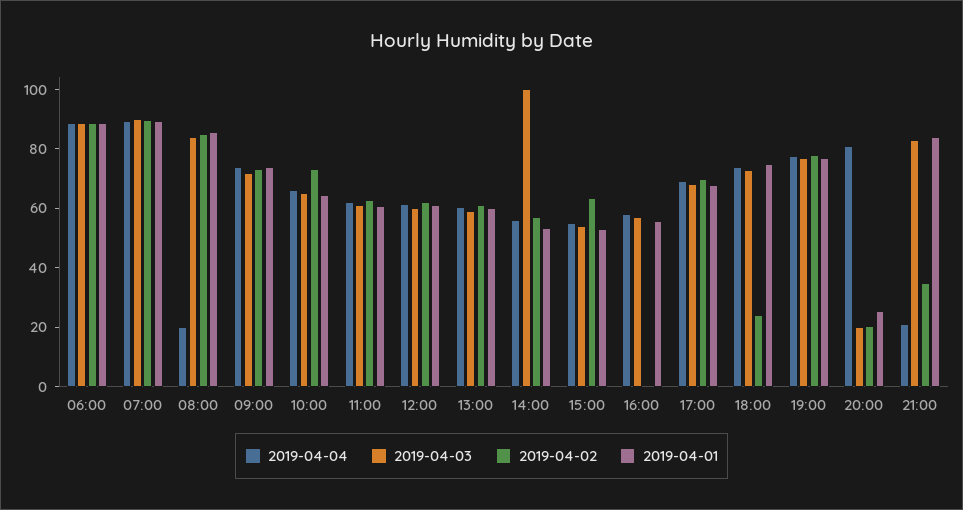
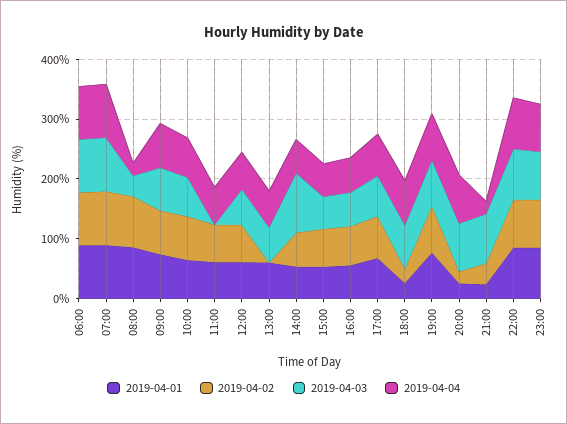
2019-04-03, 08:00: 85 -> 40
2019-04-03, 11:00: 60 -> 0
2019-04-02, 13:00: 60 -> 0
2019-04-02, 16:00: 0 -> 60
2019-04-01, 18:00: 75 -> 20
2019-04-03, 20:00: 20 -> 80
2019-04-01, 21:00: 85 -> 20
2019-04-01, 22:00: none -> 80
2019-04-02, 22:00: none -> 80
2019-04-03, 22:00: none -> 80
2019-04-04, 22:00: none -> 80
2019-04-01, 23:00: none -> 80
2019-04-02, 23:00: none -> 80
2019-04-03, 23:00: none -> 80
2019-04-04, 23:00: none -> 80

